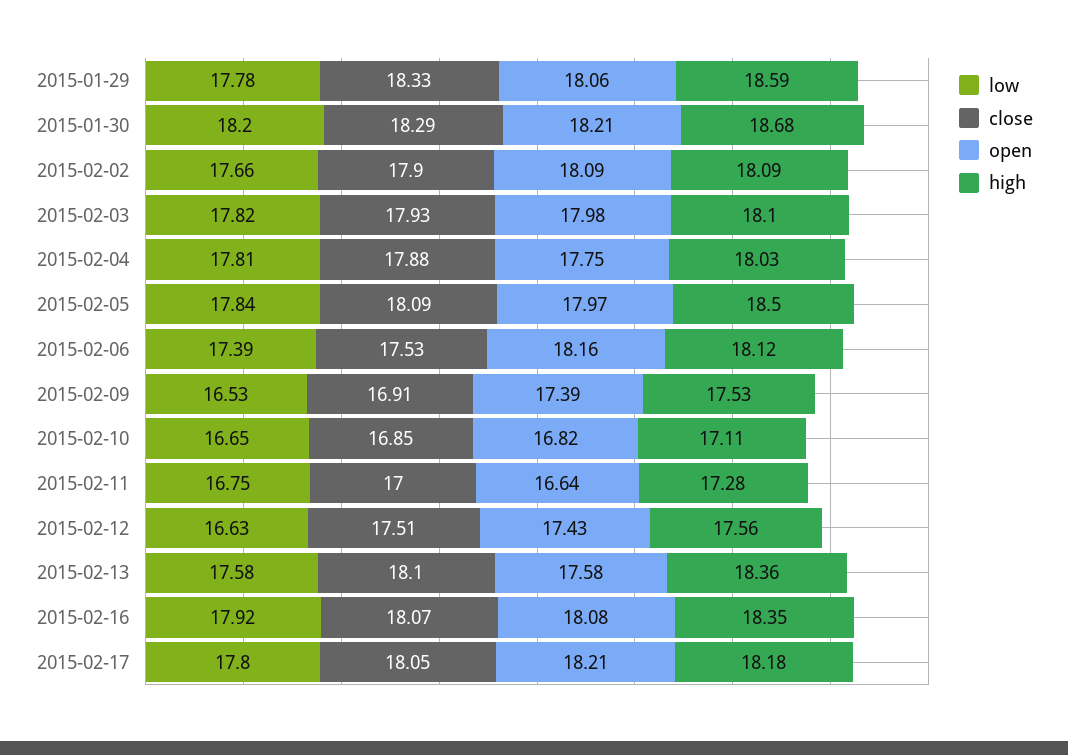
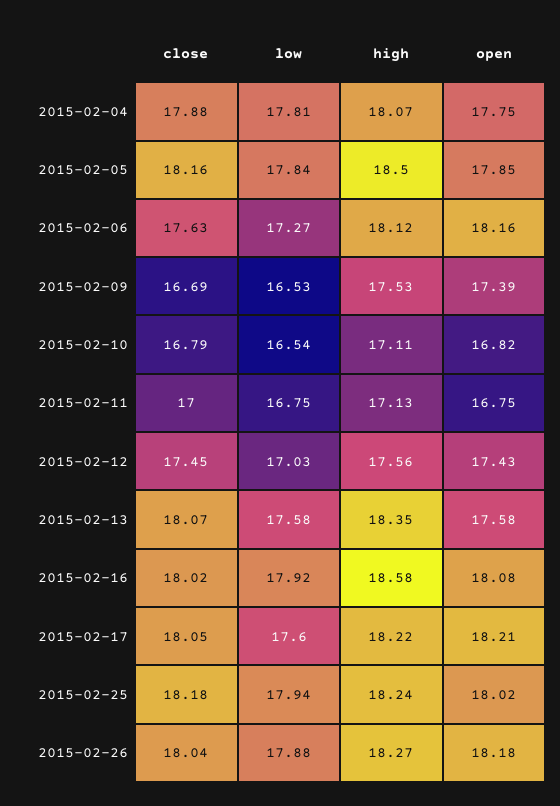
low, 2015-01-29: 17.78 -> none
close, 2015-01-29: 18.33 -> none
open, 2015-01-29: 18.06 -> none
high, 2015-01-29: 18.59 -> none
low, 2015-01-30: 18.2 -> none
close, 2015-01-30: 18.29 -> none
open, 2015-01-30: 18.21 -> none
high, 2015-01-30: 18.68 -> none
low, 2015-02-02: 17.66 -> none
close, 2015-02-02: 17.9 -> none
open, 2015-02-02: 18.09 -> none
high, 2015-02-02: 18.09 -> none
low, 2015-02-03: 17.82 -> none
close, 2015-02-03: 17.93 -> none
open, 2015-02-03: 17.98 -> none
high, 2015-02-03: 18.1 -> none
high, 2015-02-04: 18.03 -> 18.07
close, 2015-02-05: 18.09 -> 18.16
open, 2015-02-05: 17.97 -> 17.85
low, 2015-02-06: 17.39 -> 17.27
close, 2015-02-06: 17.53 -> 17.63
close, 2015-02-09: 16.91 -> 16.69
low, 2015-02-10: 16.65 -> 16.54
close, 2015-02-10: 16.85 -> 16.79
open, 2015-02-11: 16.64 -> 16.75
high, 2015-02-11: 17.28 -> 17.13
low, 2015-02-12: 16.63 -> 17.03
close, 2015-02-12: 17.51 -> 17.45
close, 2015-02-13: 18.1 -> 18.07
high, 2015-02-13: 18.36 -> 18.35
close, 2015-02-16: 18.07 -> 18.02
high, 2015-02-16: 18.35 -> 18.58
low, 2015-02-17: 17.8 -> 17.6
high, 2015-02-17: 18.18 -> 18.22
close, 2015-02-25: none -> 18.18
low, 2015-02-25: none -> 17.94
high, 2015-02-25: none -> 18.24
open, 2015-02-25: none -> 18.02
close, 2015-02-26: none -> 18.04
low, 2015-02-26: none -> 17.88
high, 2015-02-26: none -> 18.27
open, 2015-02-26: none -> 18.18

